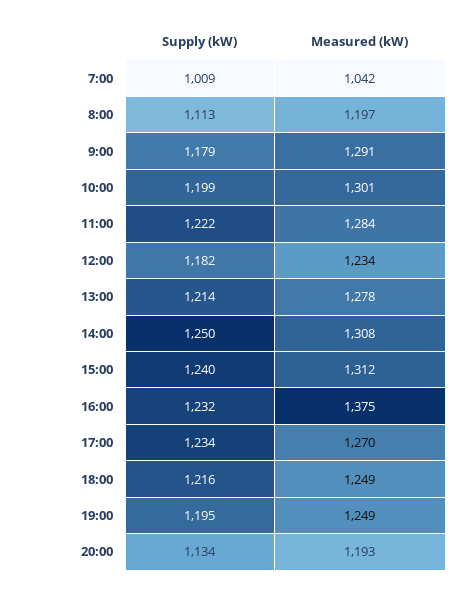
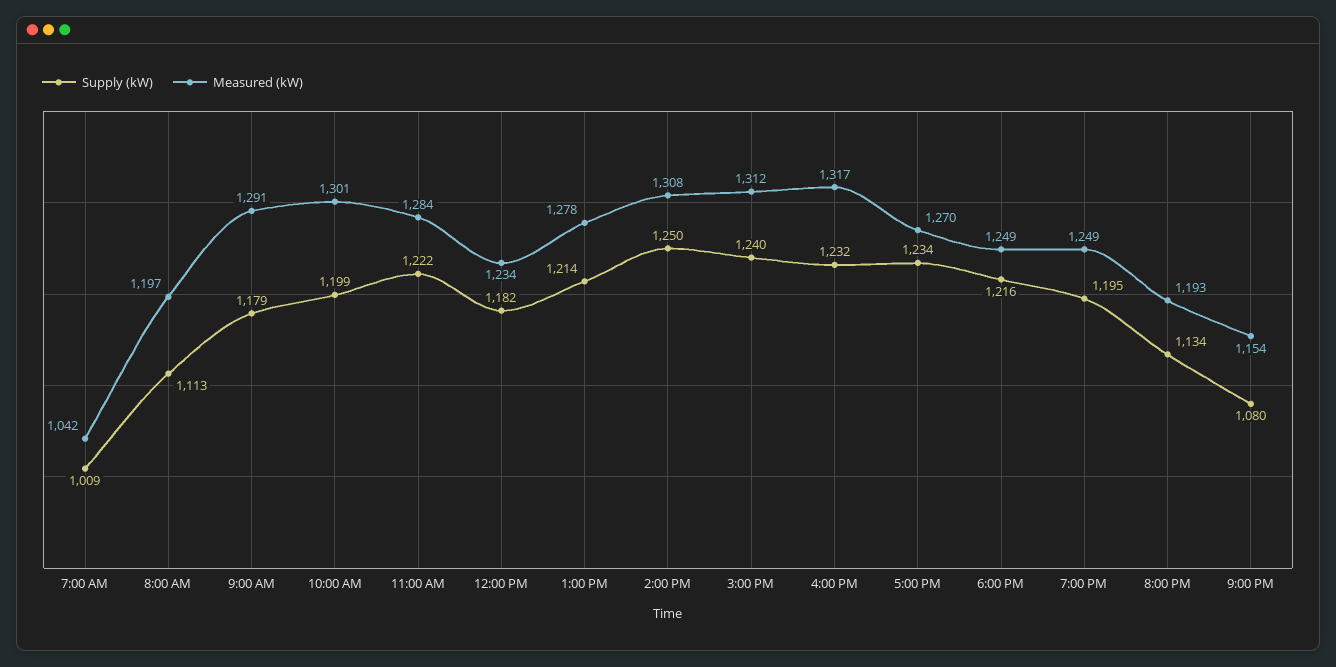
Measured (kW), 16:00: 1375 -> 1317
Supply (kW), 9:00 PM: none -> 1080
Measured (kW), 9:00 PM: none -> 1154

